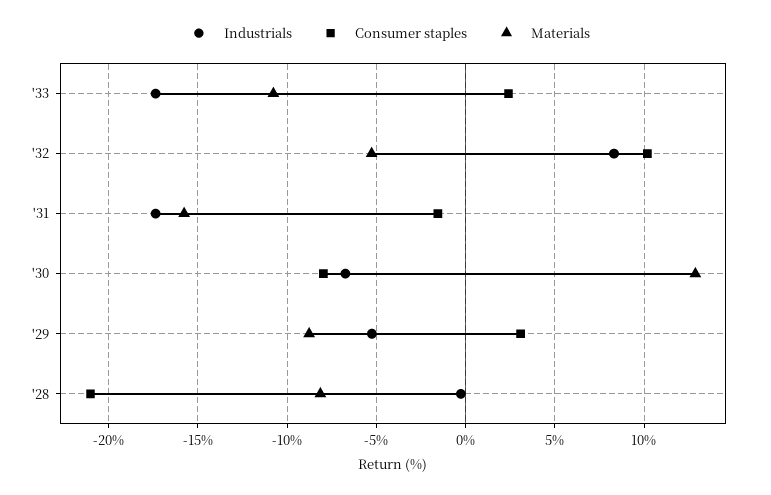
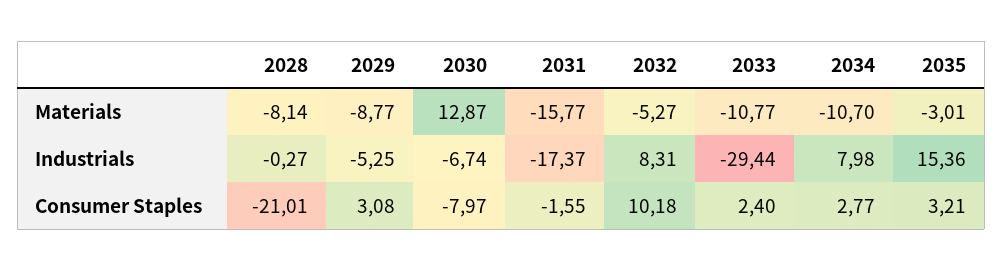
Industrials, '33: -17.5 -> -29.44
Materials, 2034: none -> -10.7
Materials, 2035: none -> -3.01
Industrials, 2034: none -> 7.98
Industrials, 2035: none -> 15.36
Consumer staples, 2034: none -> 2.77
Consumer staples, 2035: none -> 3.21

